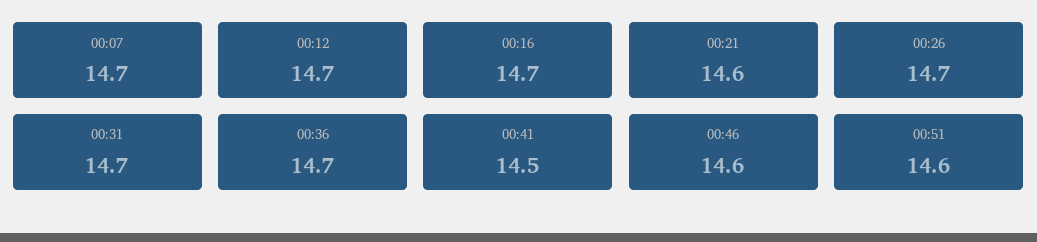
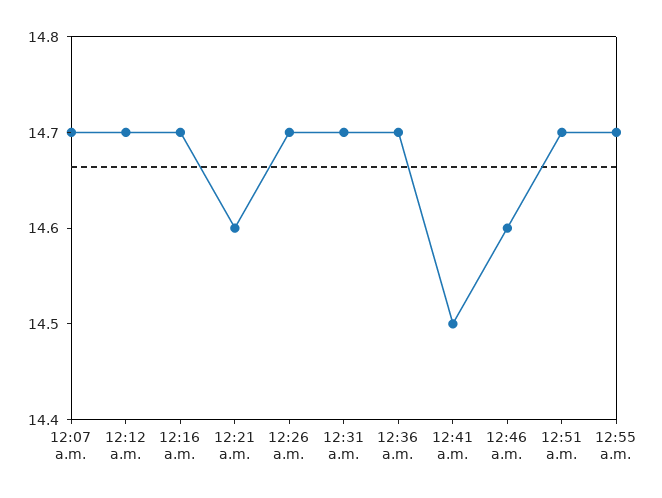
00:51: 14.6 -> 14.7
12:55 a.m.: none -> 14.7

